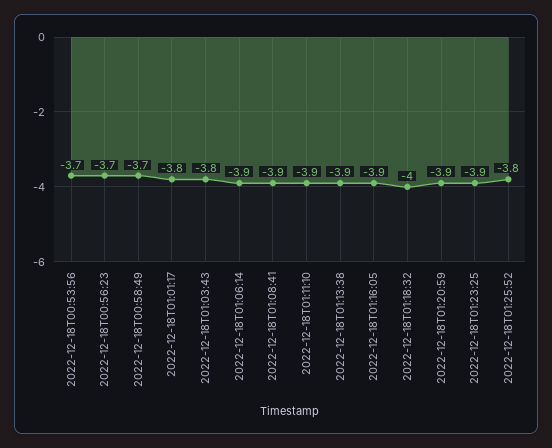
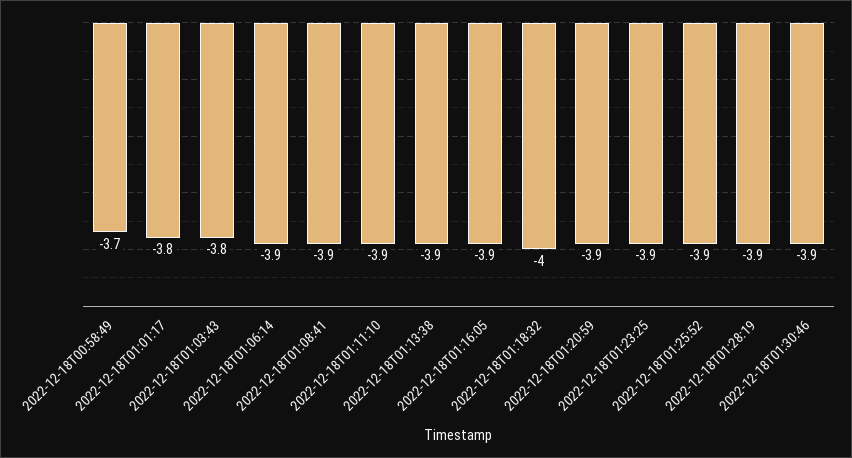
2022-12-18T00:53:56: -3.7 -> none
2022-12-18T00:56:23: -3.7 -> none
2022-12-18T01:25:52: -3.8 -> -3.9
2022-12-18T01:28:19: none -> -3.9
2022-12-18T01:30:46: none -> -3.9

